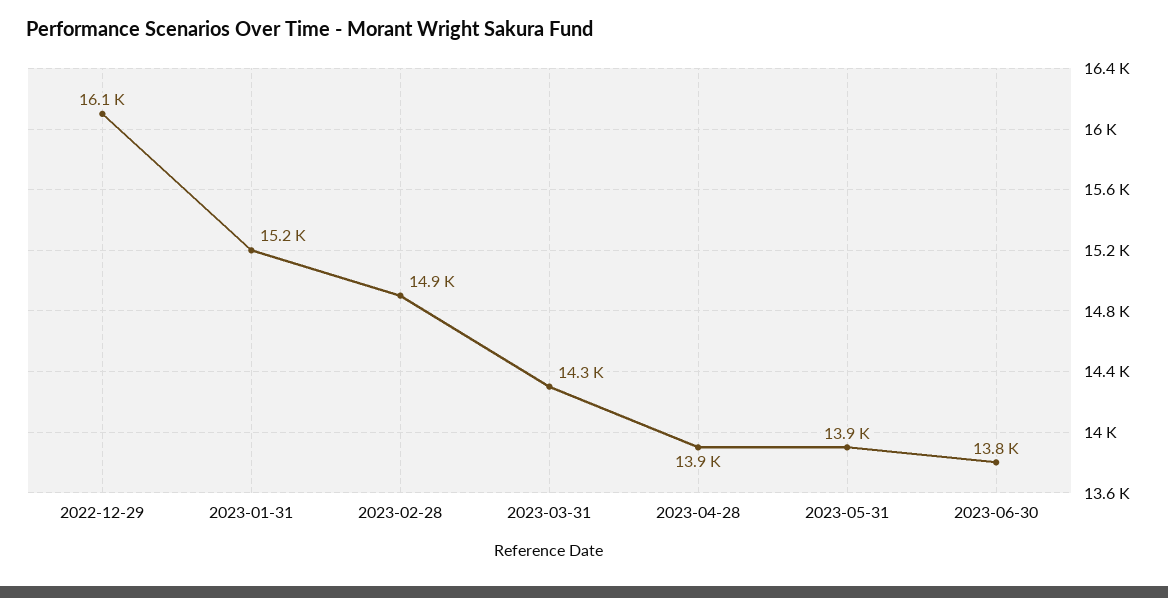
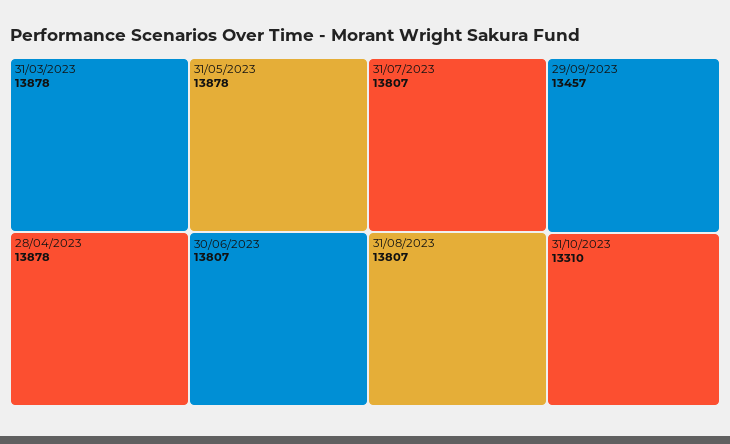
2022-12-29: 16100 -> none
2023-01-31: 15200 -> none
2023-02-28: 14900 -> none
2023-03-31: 14300 -> 13878
31/07/2023: none -> 13807
31/08/2023: none -> 13807
29/09/2023: none -> 13457
31/10/2023: none -> 13310

